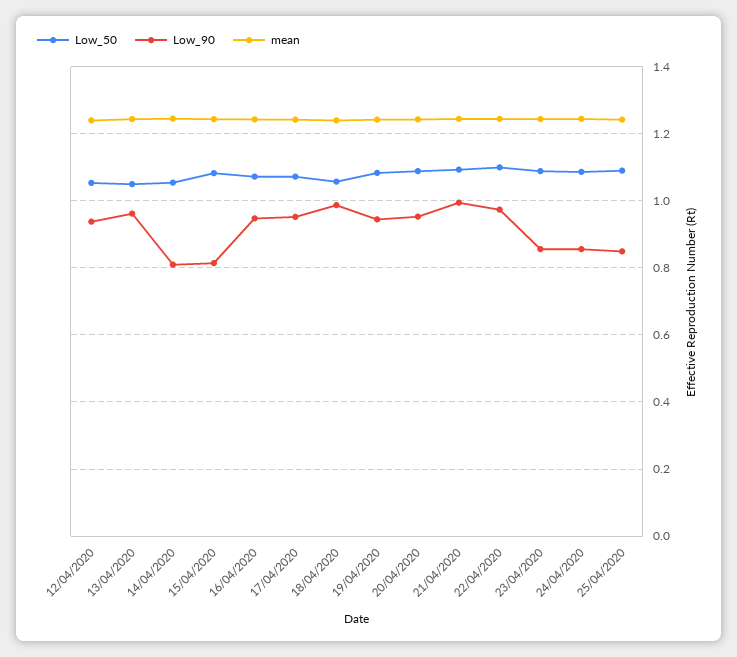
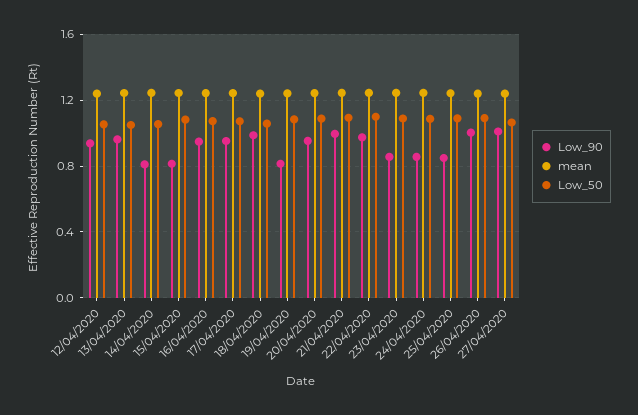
Low_90, 19/04/2020: 0.94 -> 0.8
Low_90, 26/04/2020: none -> 1
mean, 26/04/2020: none -> 1.25
Low_50, 26/04/2020: none -> 1.1
Low_90, 27/04/2020: none -> 1
mean, 27/04/2020: none -> 1.25
Low_50, 27/04/2020: none -> 1.05

